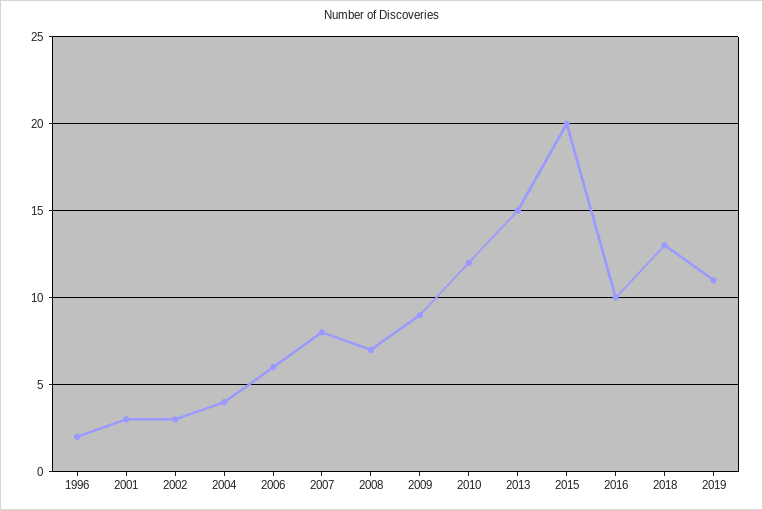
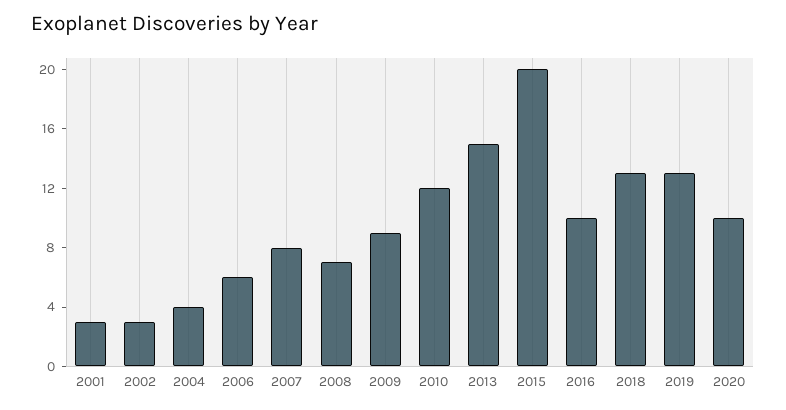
1996: 2 -> none
2019: 11 -> 13
2020: none -> 10

